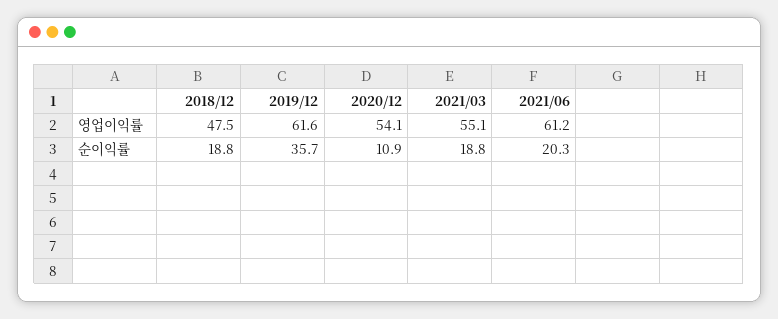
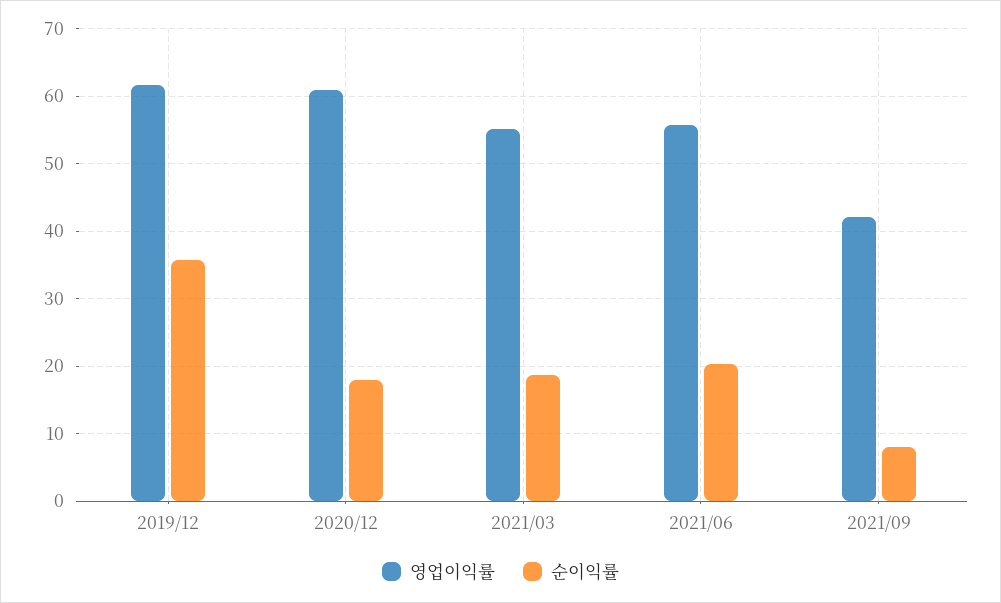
영업이익률, 2018/12: 47.5 -> none
영업이익률, 2020/12: 54.1 -> 61
영업이익률, 2021/06: 61.2 -> 56
순이익률, 2018/12: 18.8 -> none
순이익률, 2020/12: 10.9 -> 18
영업이익률, 2021/09: none -> 42
순이익률, 2021/09: none -> 8

